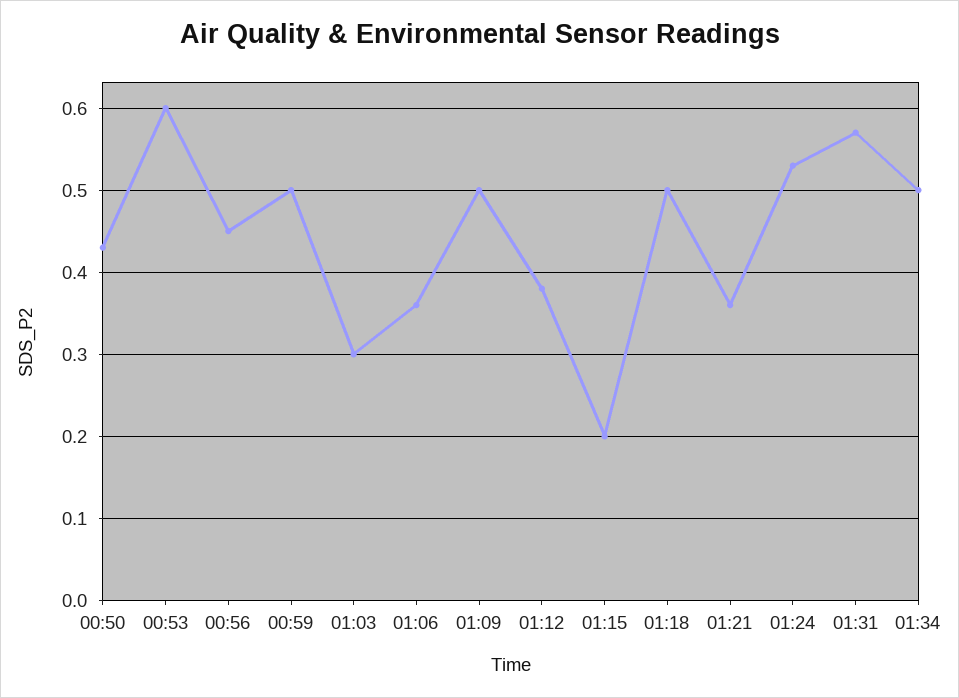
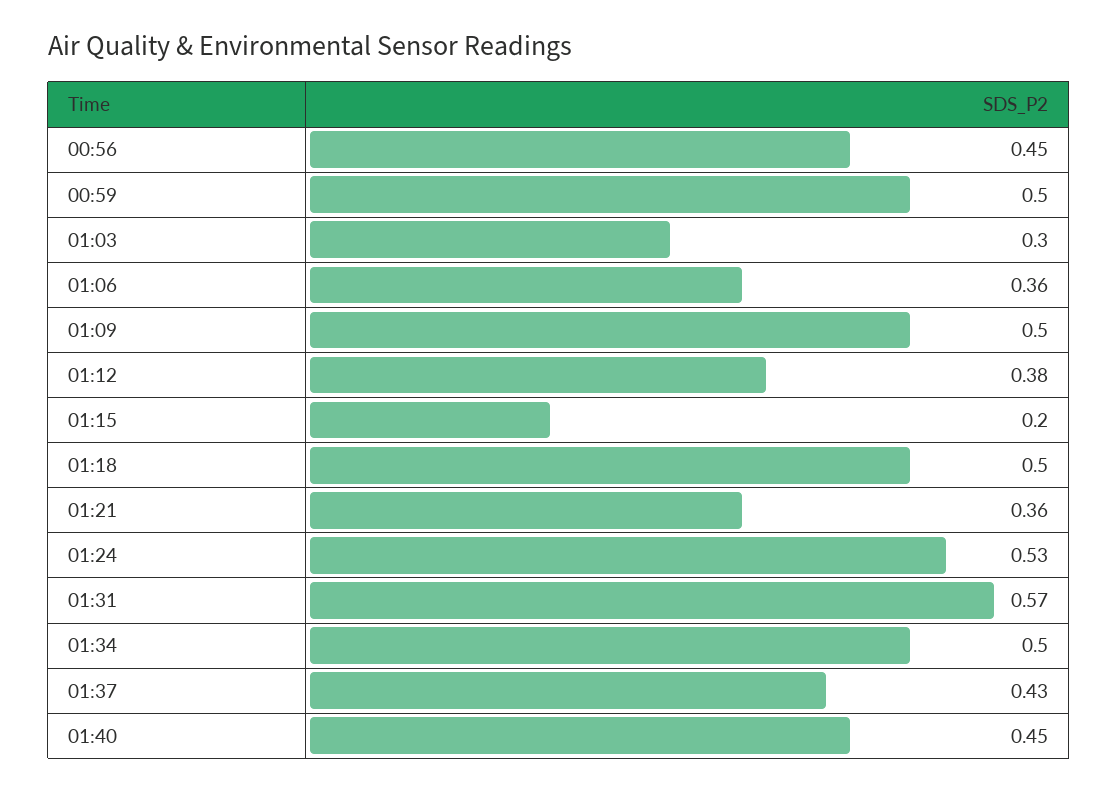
00:50: 0.43 -> none
00:53: 0.6 -> none
01:37: none -> 0.43
01:40: none -> 0.45

